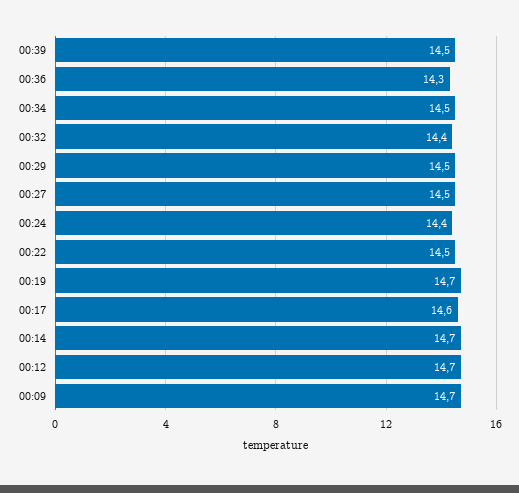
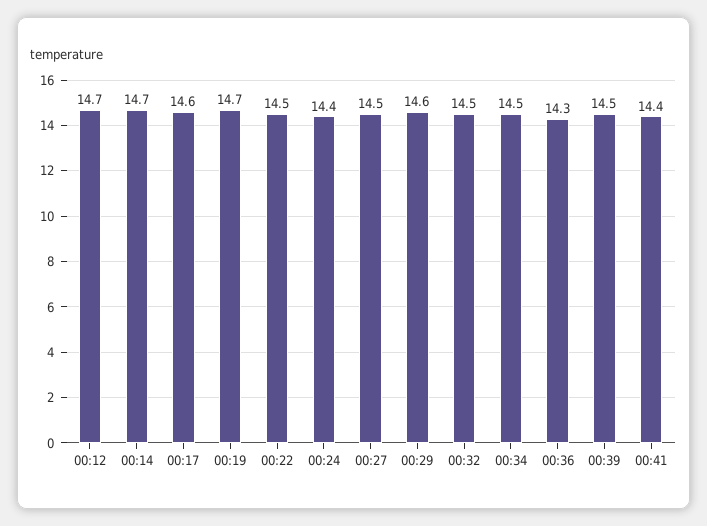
00:32: 14.4 -> 14.5
00:29: 14.5 -> 14.6
00:09: 14.7 -> none
00:41: none -> 14.4

